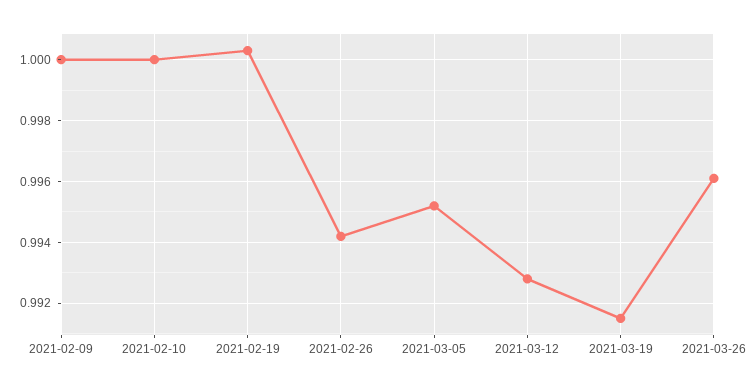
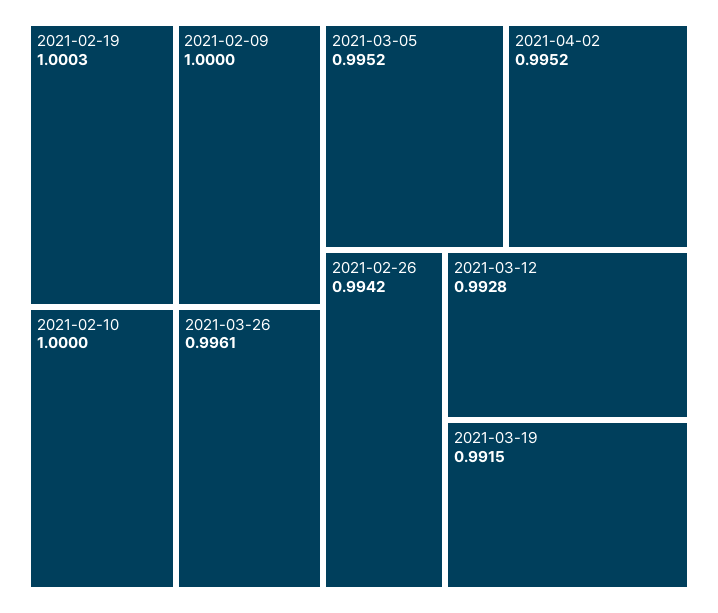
2021-04-02: none -> 0.9952

